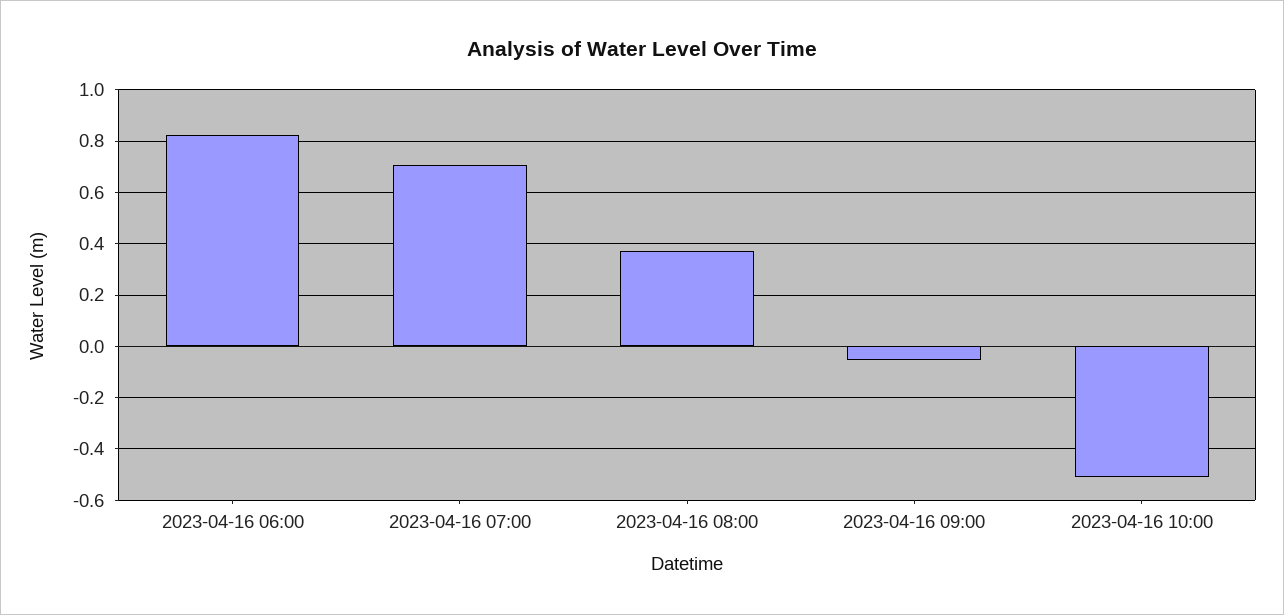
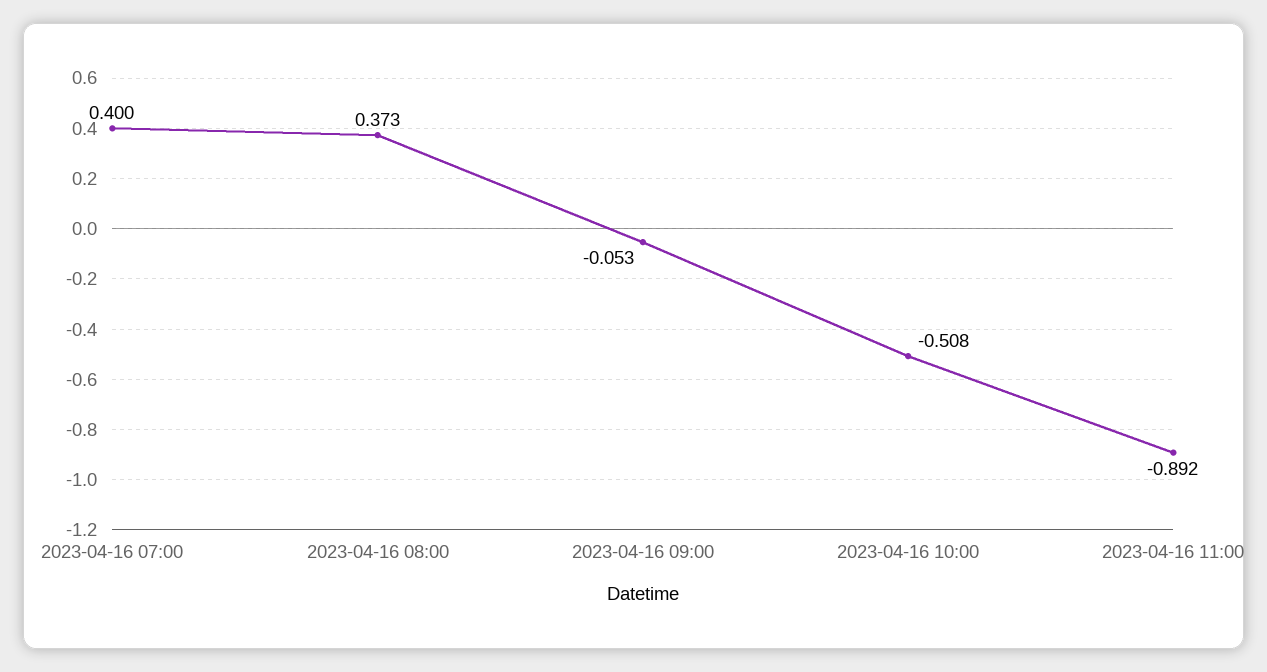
2023-04-16 06:00: 0.825 -> none
2023-04-16 07:00: 0.7 -> 0.4
2023-04-16 11:00: none -> -0.892

